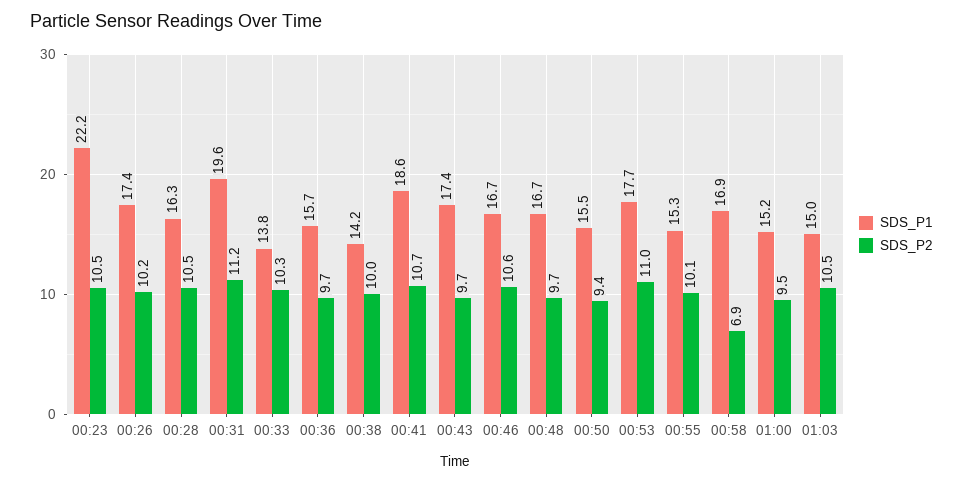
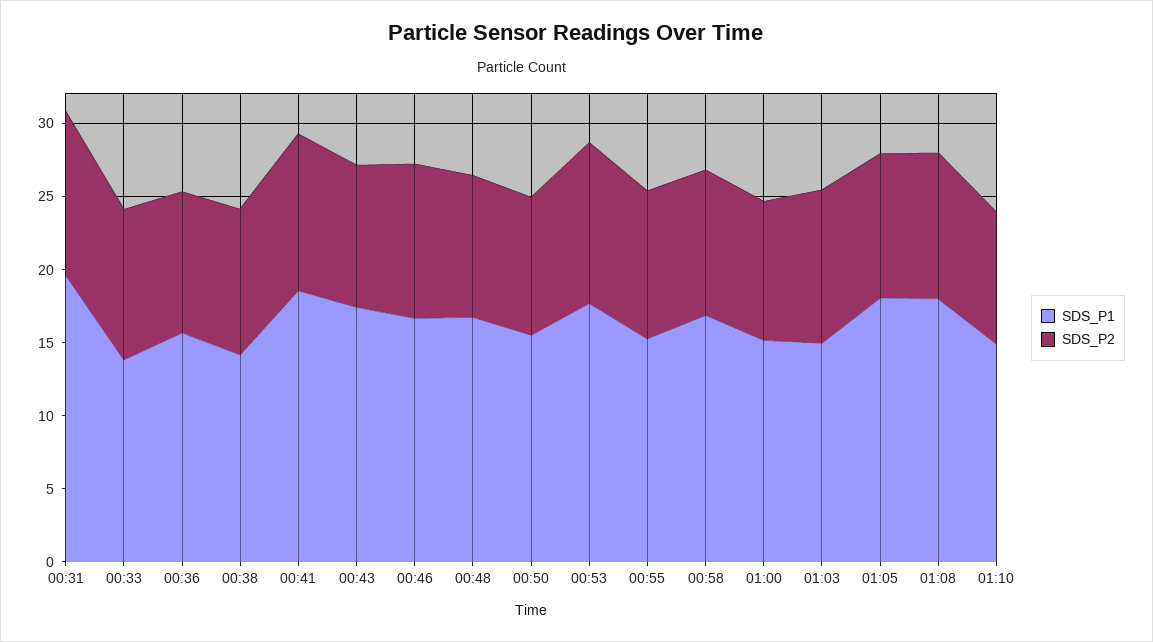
SDS_P1, 00:23: 22.2 -> none
SDS_P2, 00:23: 10.5 -> none
SDS_P1, 00:26: 17.4 -> none
SDS_P2, 00:26: 10.2 -> none
SDS_P1, 00:28: 16.3 -> none
SDS_P2, 00:28: 10.5 -> none
SDS_P2, 00:58: 6.9 -> 10
SDS_P1, 01:05: none -> 18
SDS_P2, 01:05: none -> 10
SDS_P1, 01:08: none -> 18
SDS_P2, 01:08: none -> 10
SDS_P1, 01:10: none -> 15
SDS_P2, 01:10: none -> 9

